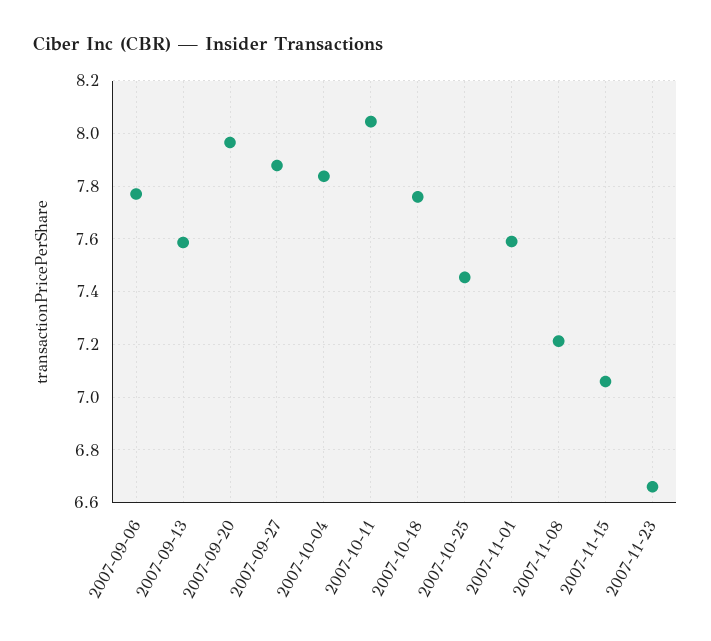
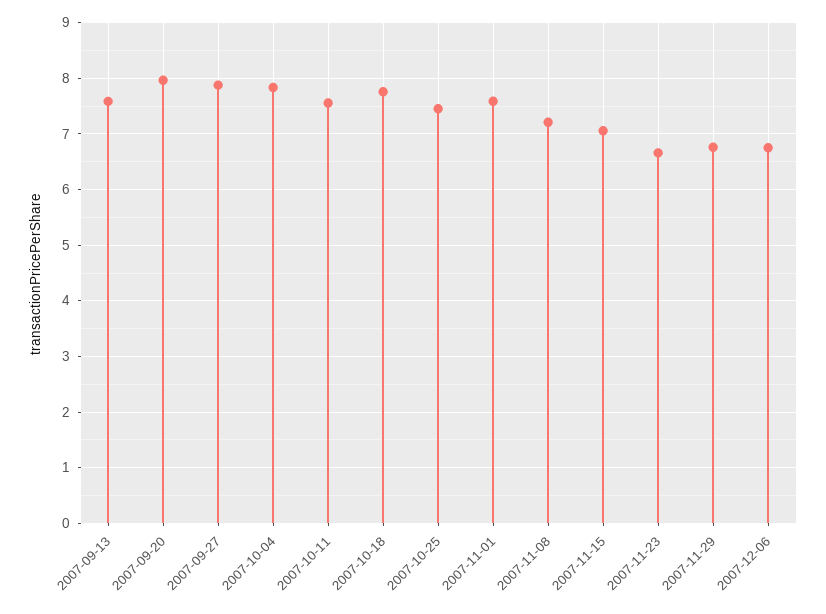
2007-09-06: 7.775 -> none
2007-10-11: 8.05 -> 7.6
2007-11-29: none -> 6.8
2007-12-06: none -> 6.8

